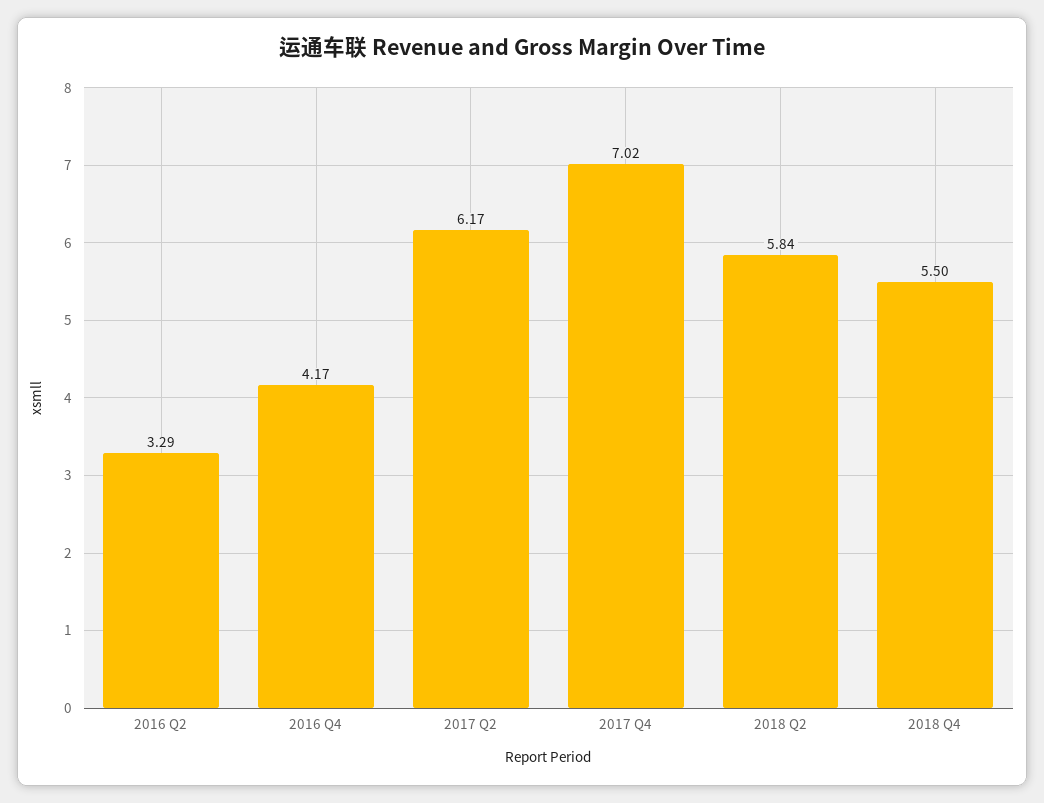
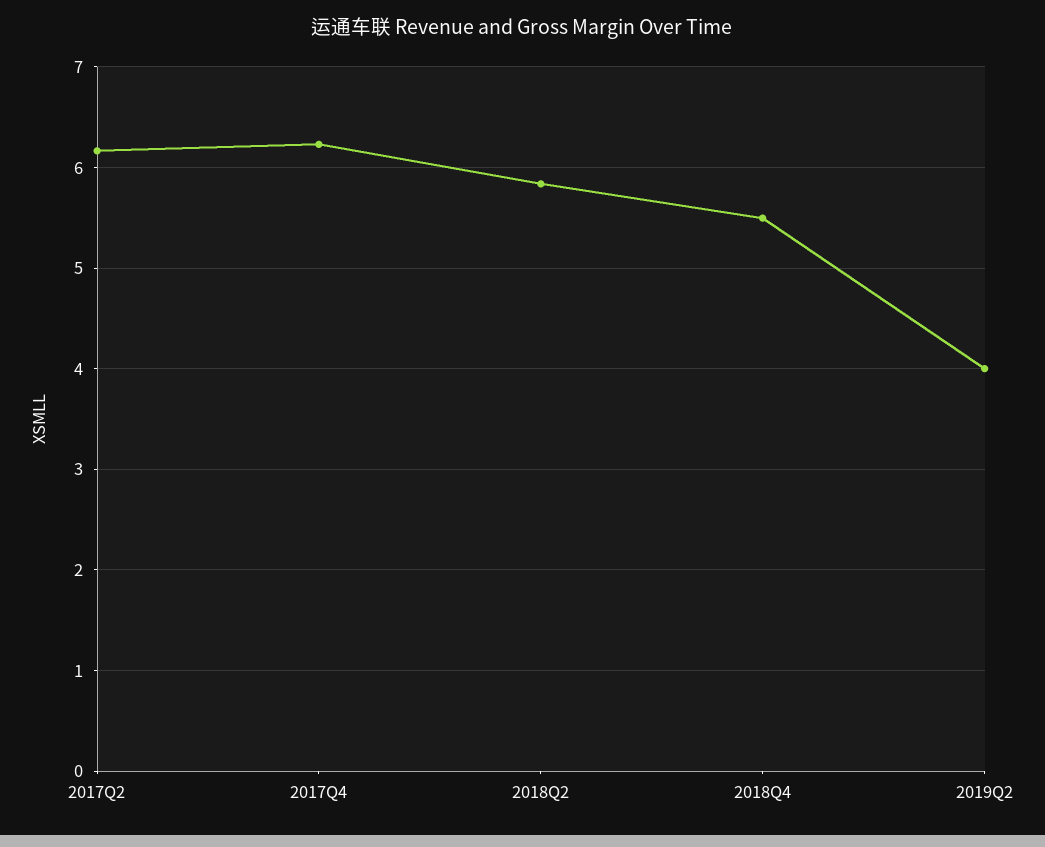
2016 Q2: 3.29 -> none
2016 Q4: 4.17 -> none
2017 Q4: 7.02 -> 6.2
2019Q2: none -> 4

